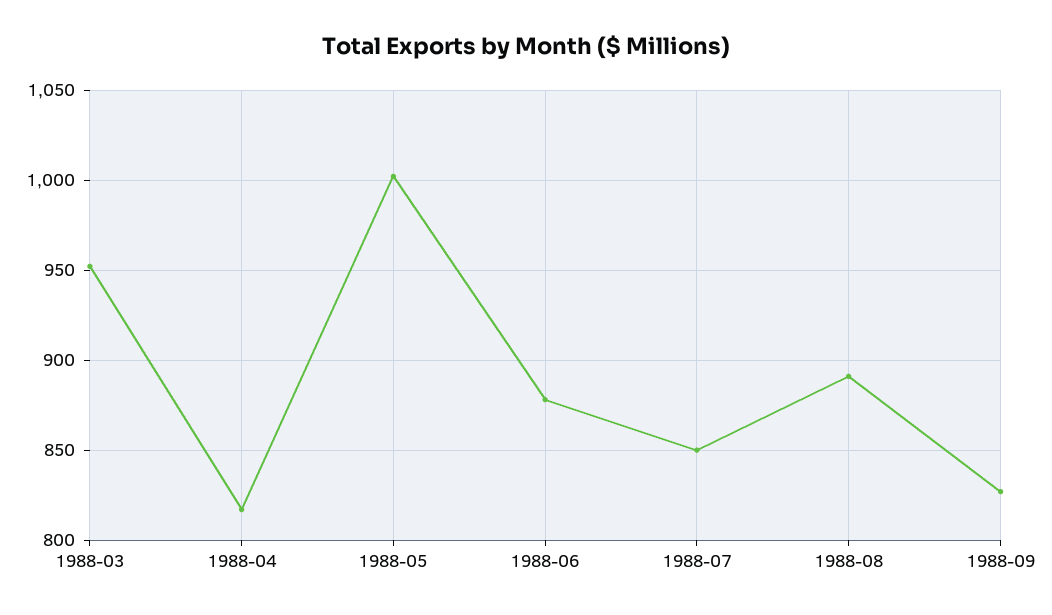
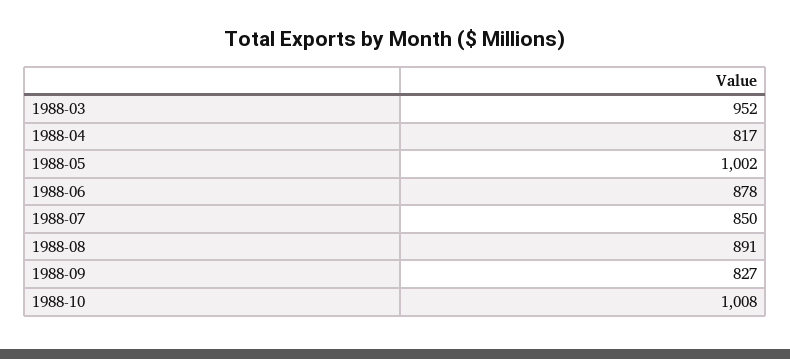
1988-10: none -> 1008

